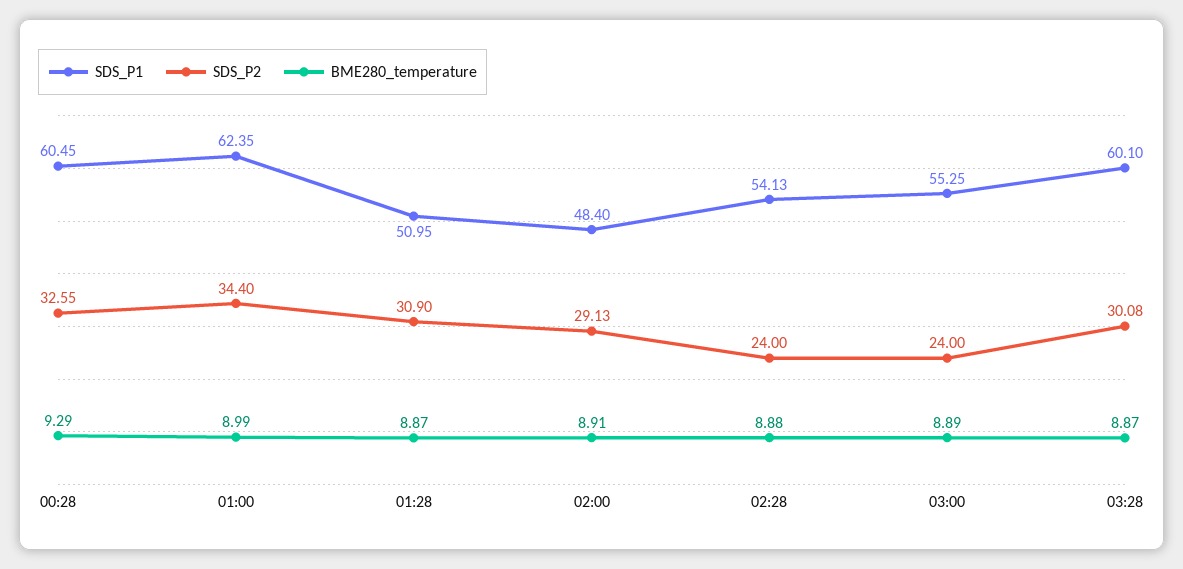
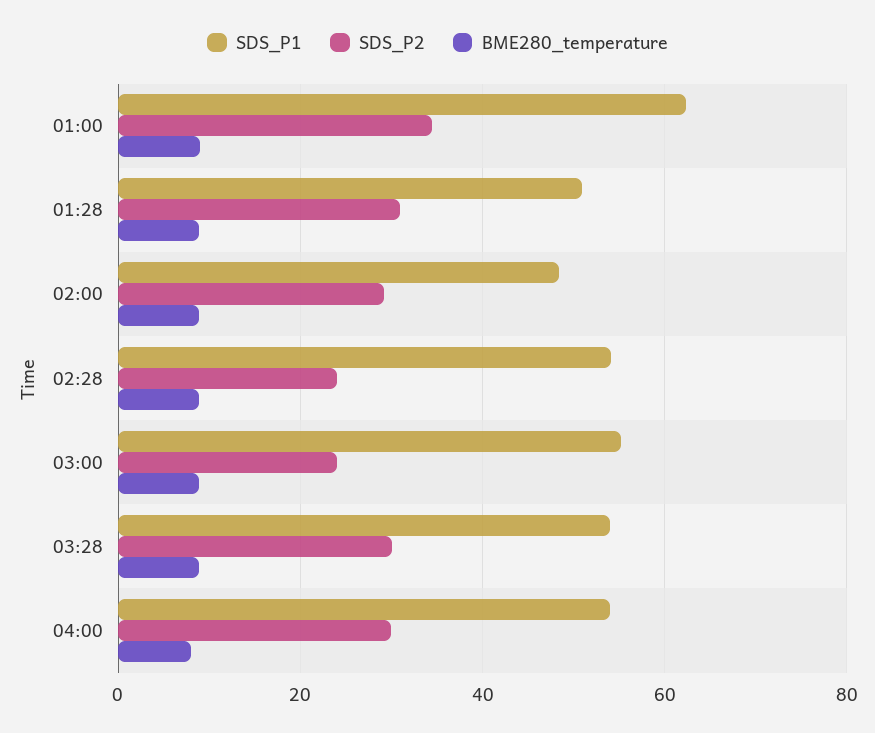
SDS_P1, 00:28: 60.45 -> none
SDS_P2, 00:28: 32.55 -> none
BME280_temperature, 00:28: 9.29 -> none
SDS_P1, 03:28: 60.1 -> 54
SDS_P1, 04:00: none -> 54
SDS_P2, 04:00: none -> 30
BME280_temperature, 04:00: none -> 8

